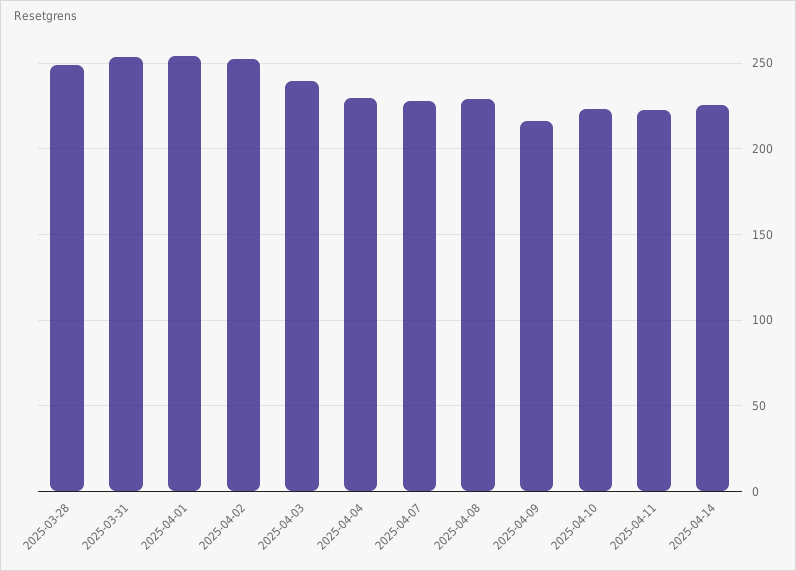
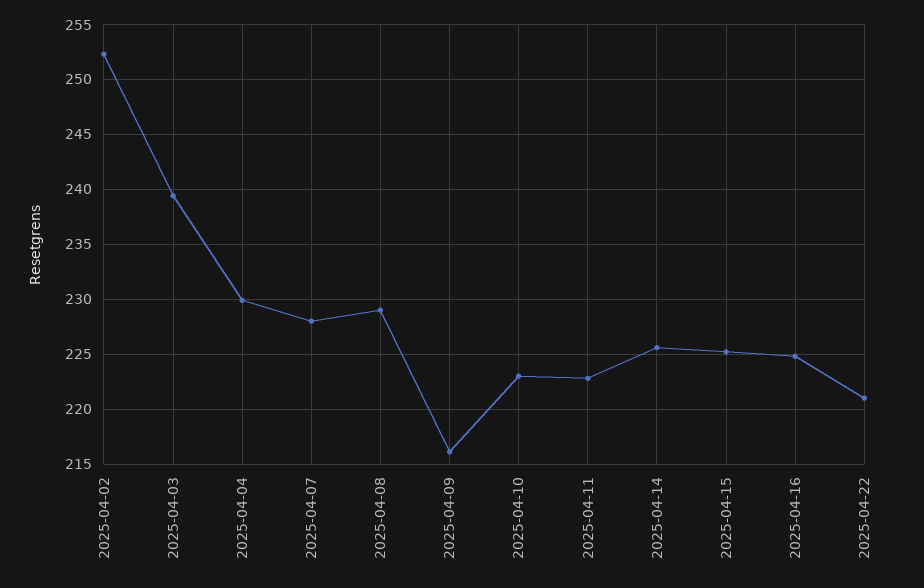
2025-03-28: 250 -> none
2025-03-31: 255 -> none
2025-04-01: 255 -> none
2025-04-15: none -> 225
2025-04-16: none -> 225
2025-04-22: none -> 221

